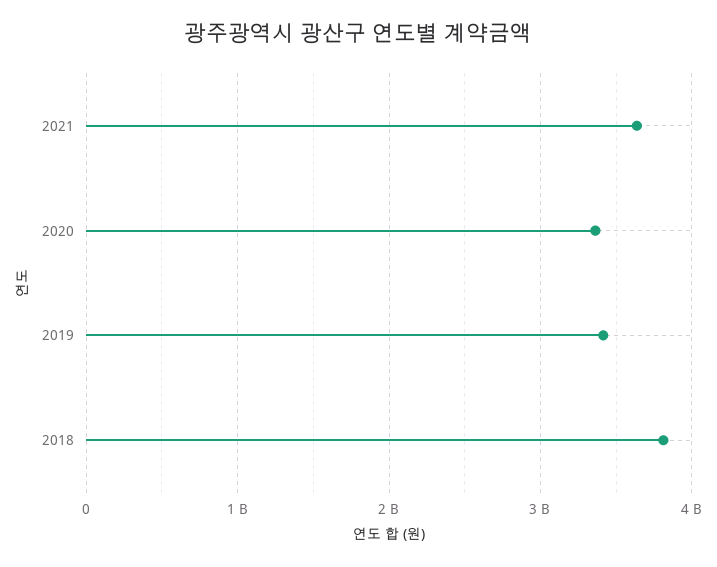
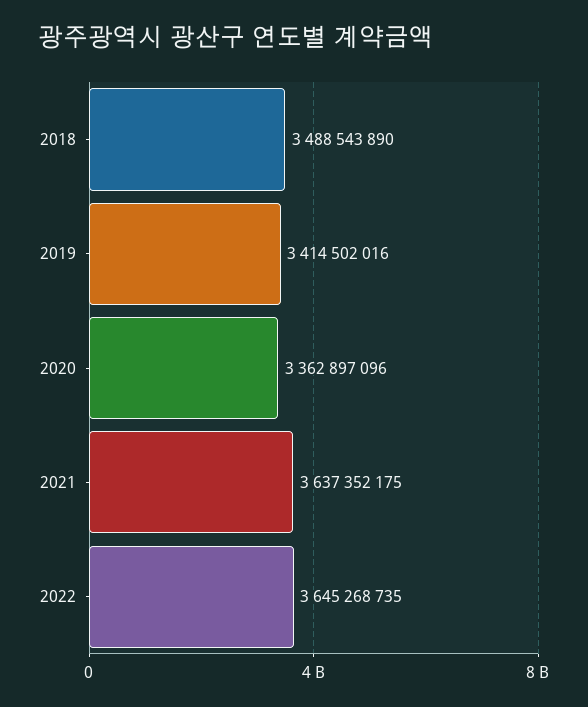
2018: 3800000000 -> 3488543890
2022: none -> 3645268735

